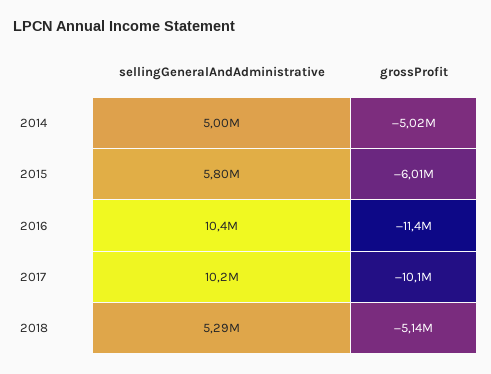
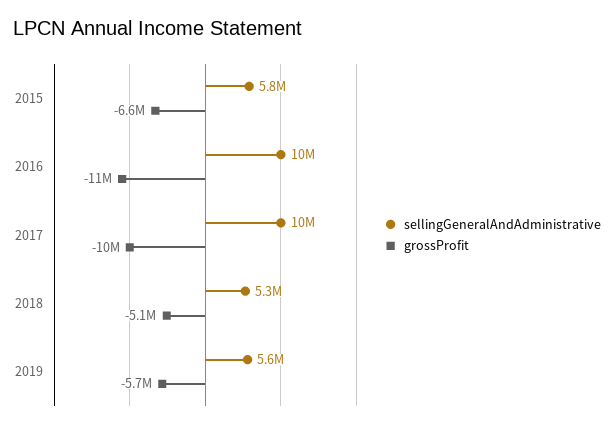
sellingGeneralAndAdministrative, 2014: 5000000 -> none
grossProfit, 2014: -5020000 -> none
grossProfit, 2015: -6010000 -> -6600000
sellingGeneralAndAdministrative, 2019: none -> 5600000
grossProfit, 2019: none -> -5700000

